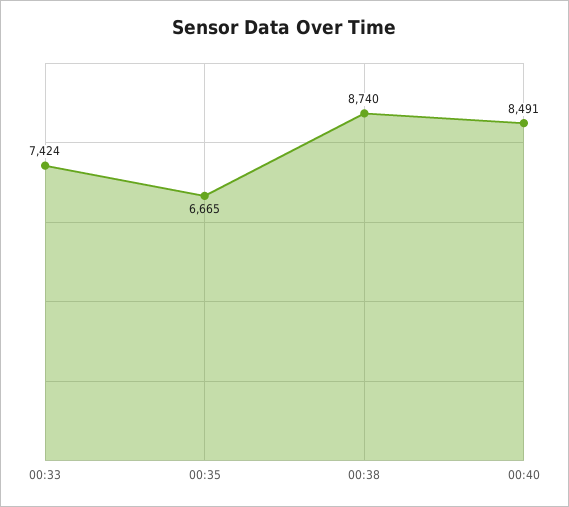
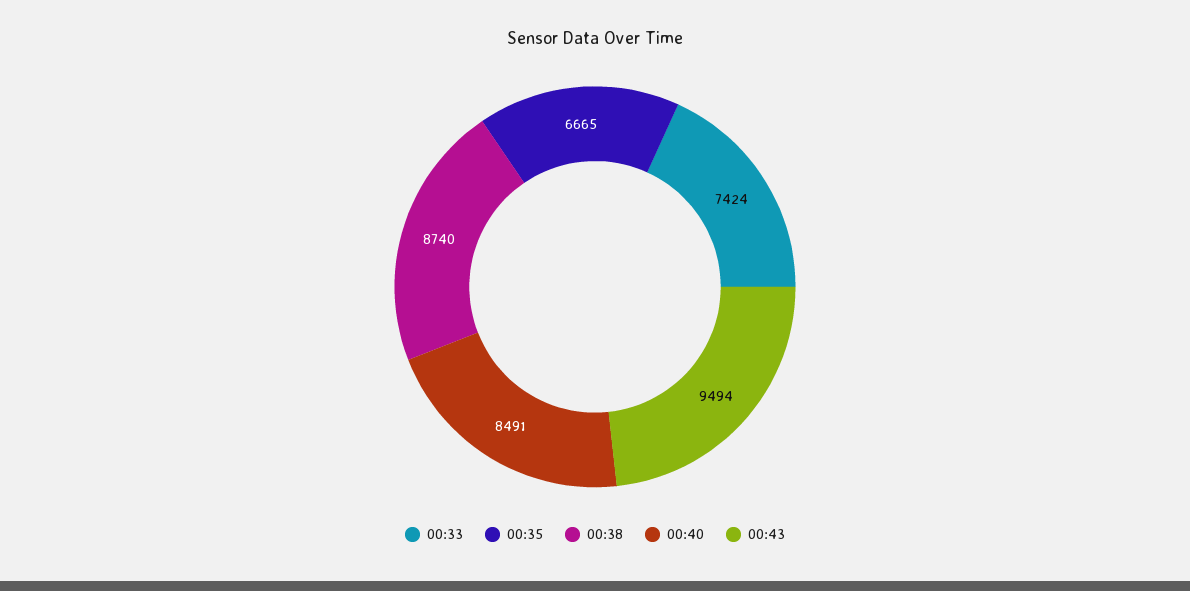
00:43: none -> 9494

